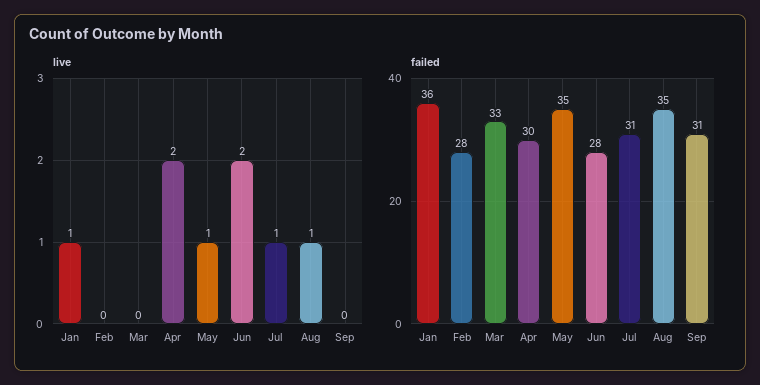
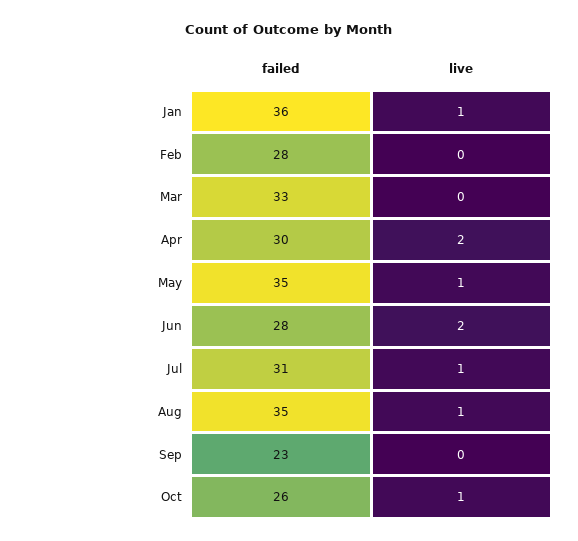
failed, Sep: 31 -> 23
failed, Oct: none -> 26
live, Oct: none -> 1

